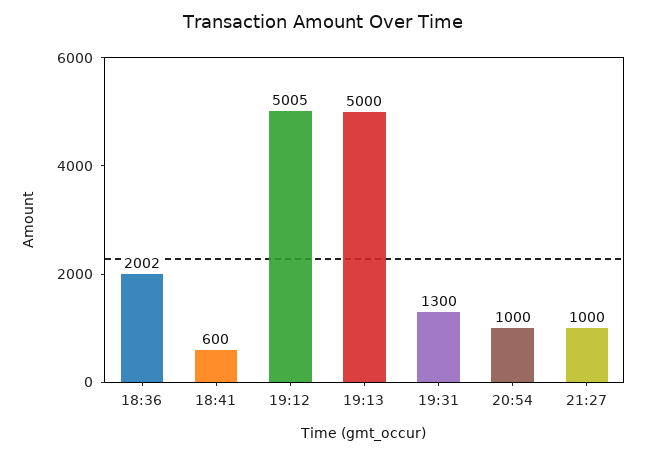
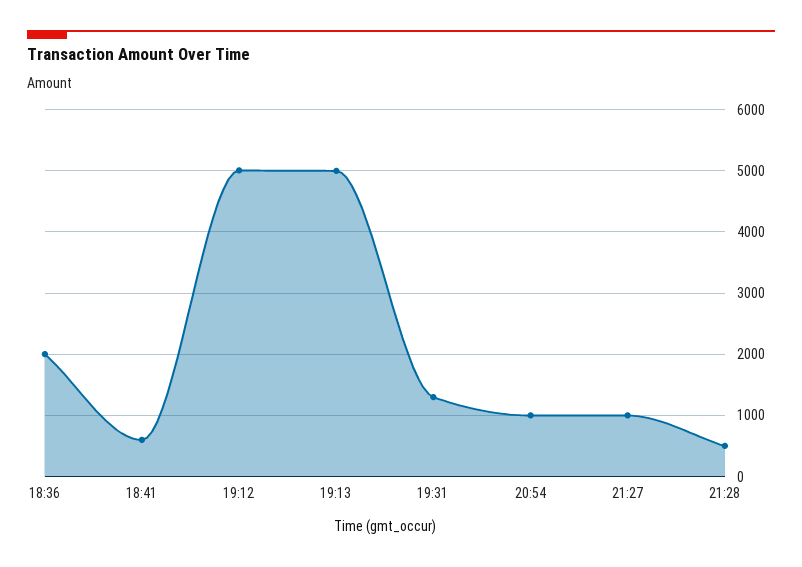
21:28: none -> 500

